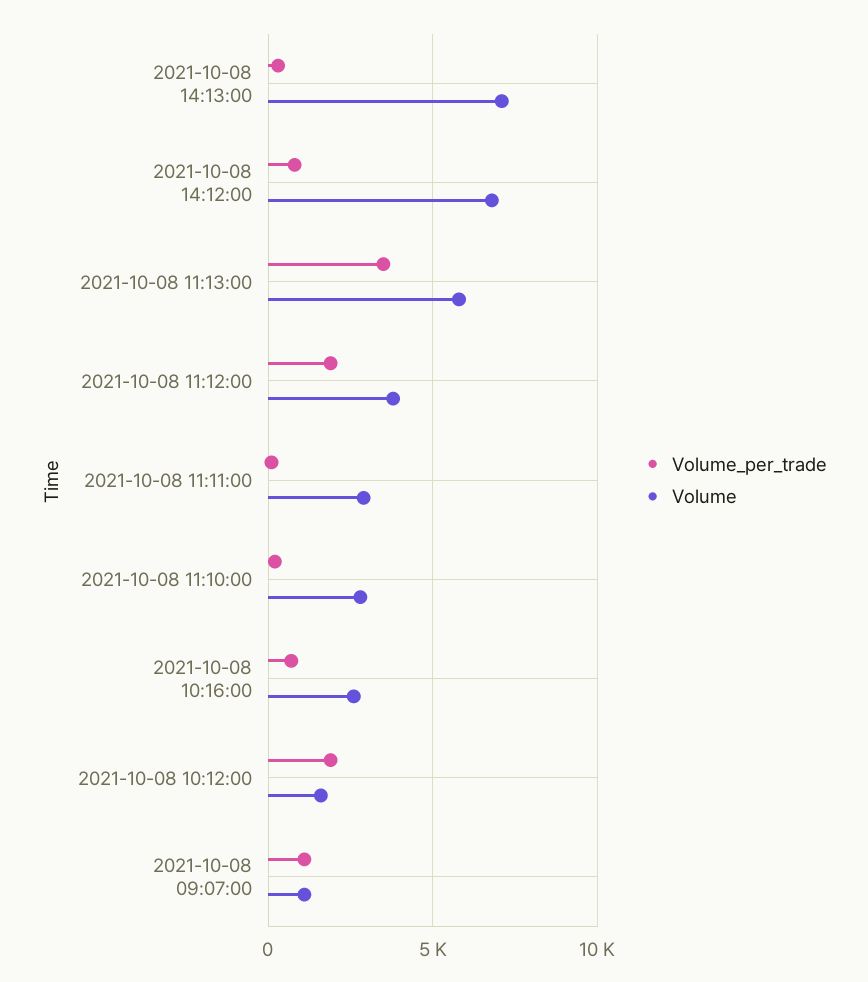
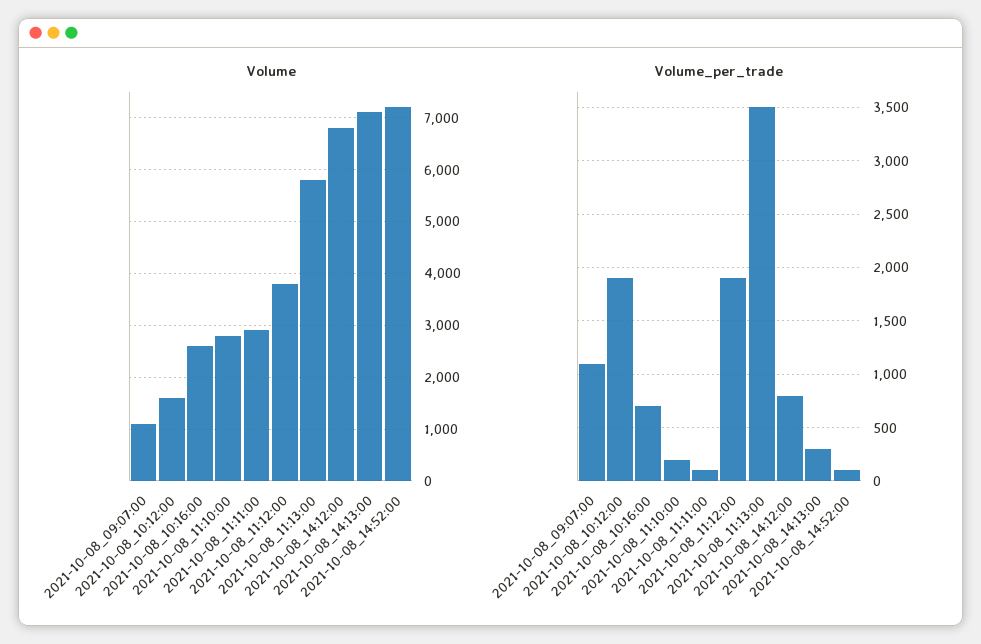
Volume, 2021-10-08_14:52:00: none -> 7200
Volume_per_trade, 2021-10-08_14:52:00: none -> 100

